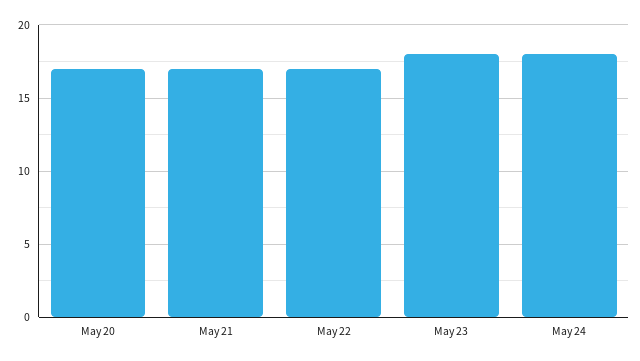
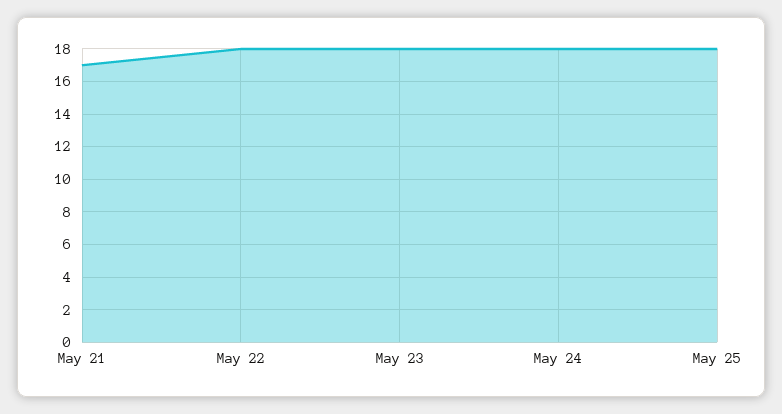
May 20: 17 -> none
May 22: 17 -> 18
May 25: none -> 18

